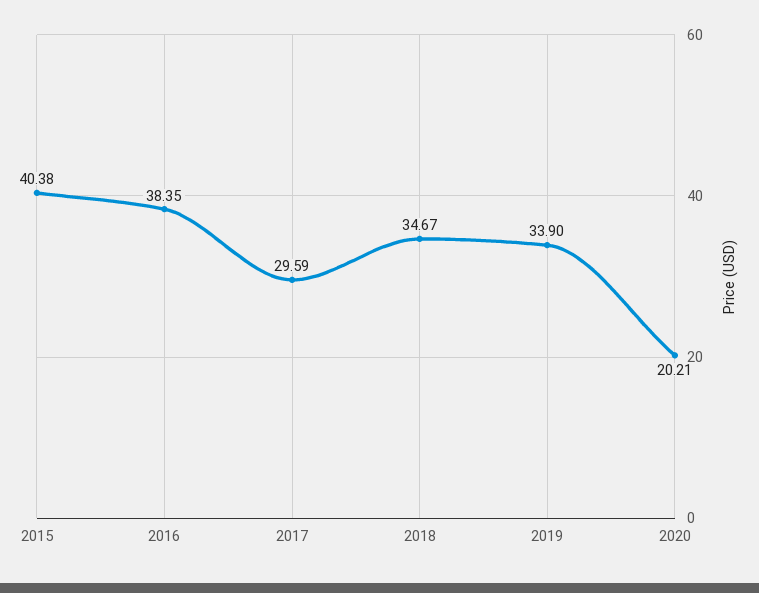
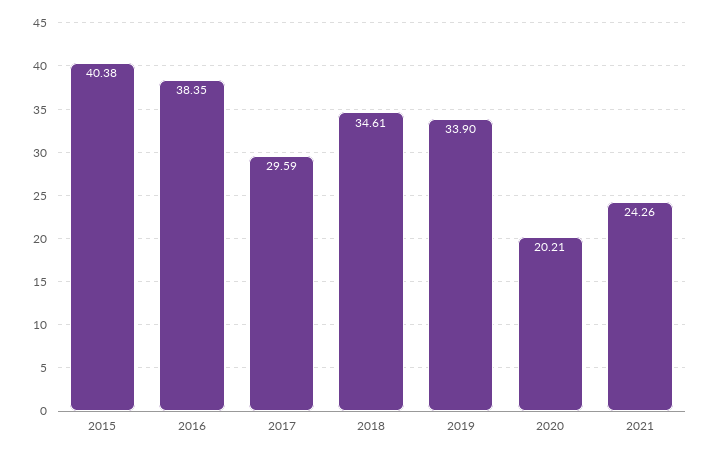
2018: 34.67 -> 34.61
2021: none -> 24.26

